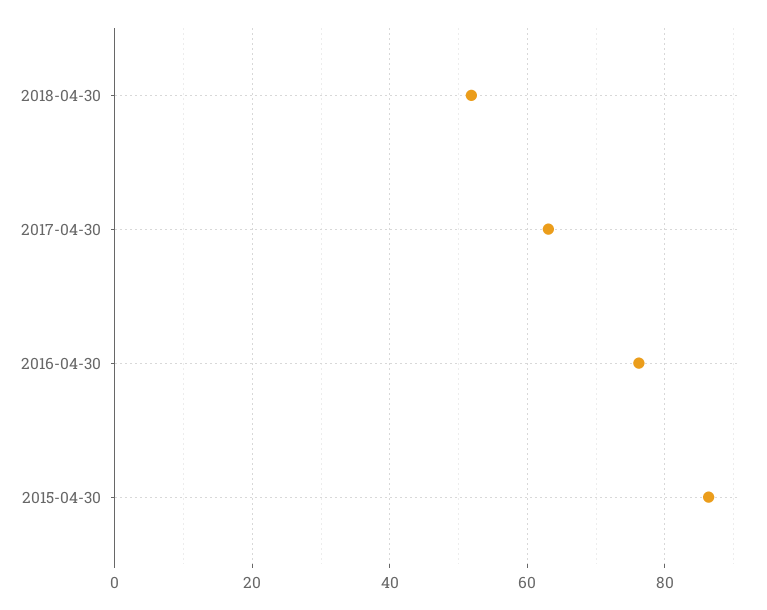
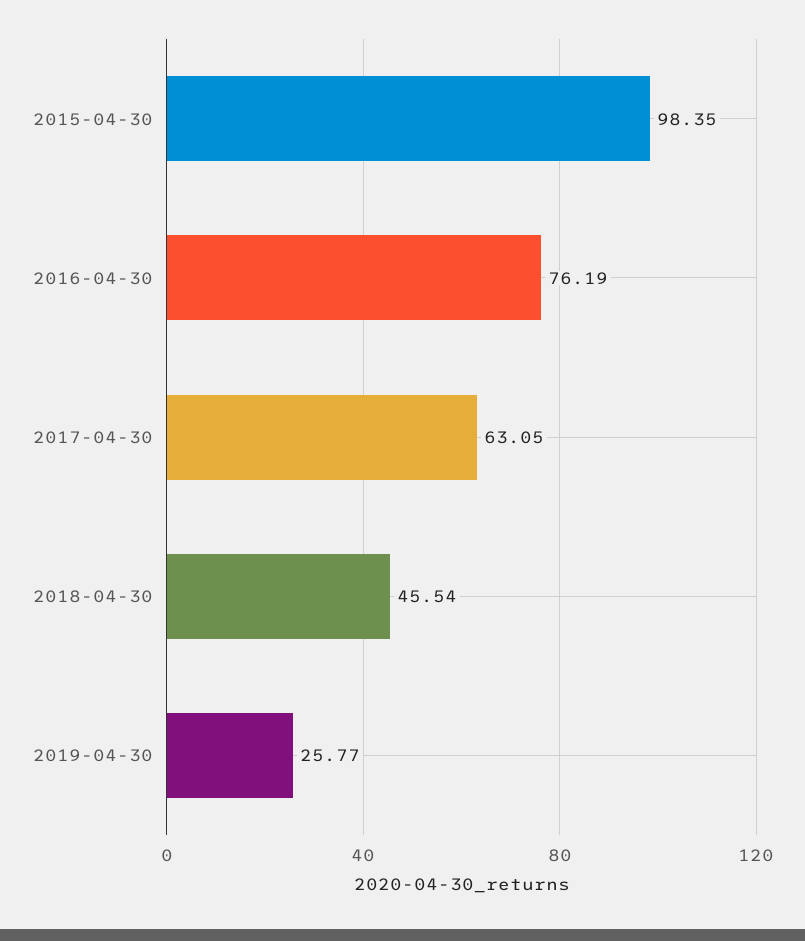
2018-04-30: 52 -> 45.54
2015-04-30: 86 -> 98.35
2019-04-30: none -> 25.77

